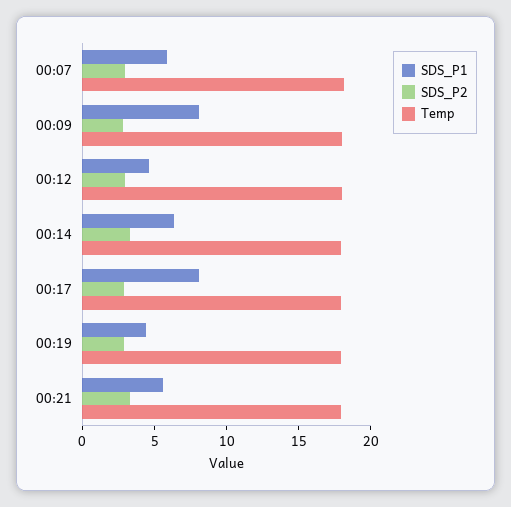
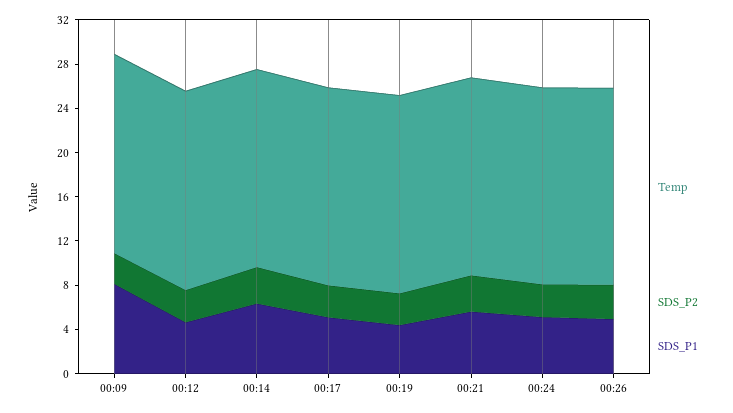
SDS_P1, 00:07: 6 -> none
SDS_P2, 00:07: 3 -> none
Temp, 00:07: 18 -> none
SDS_P1, 00:17: 8 -> 5
Temp, 00:24: none -> 18
SDS_P2, 00:24: none -> 3
SDS_P1, 00:24: none -> 5
Temp, 00:26: none -> 18
SDS_P2, 00:26: none -> 3
SDS_P1, 00:26: none -> 5

